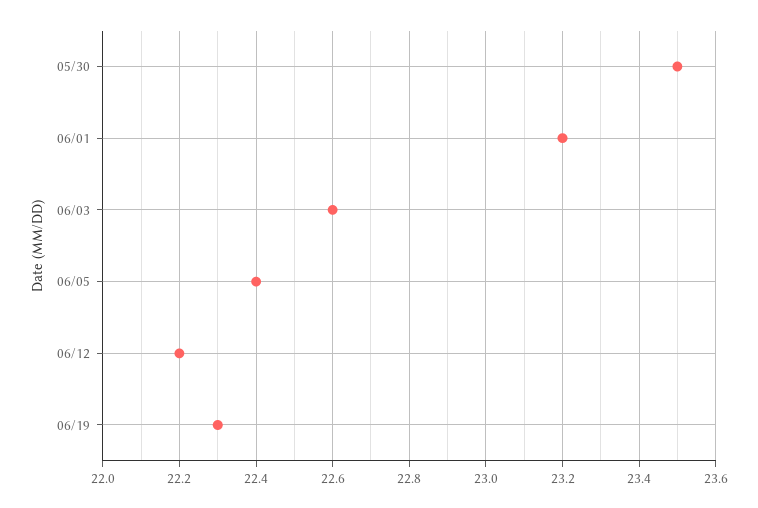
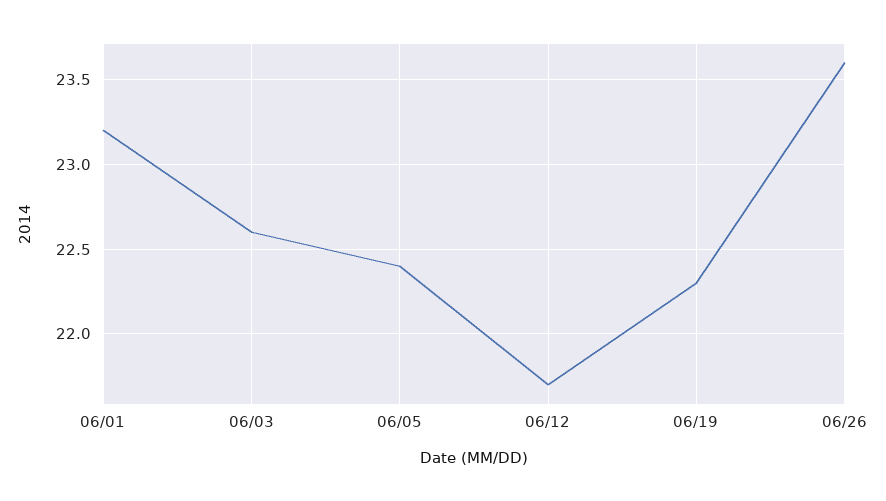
05/30: 23.5 -> none
06/12: 22.2 -> 21.7
06/26: none -> 23.6

